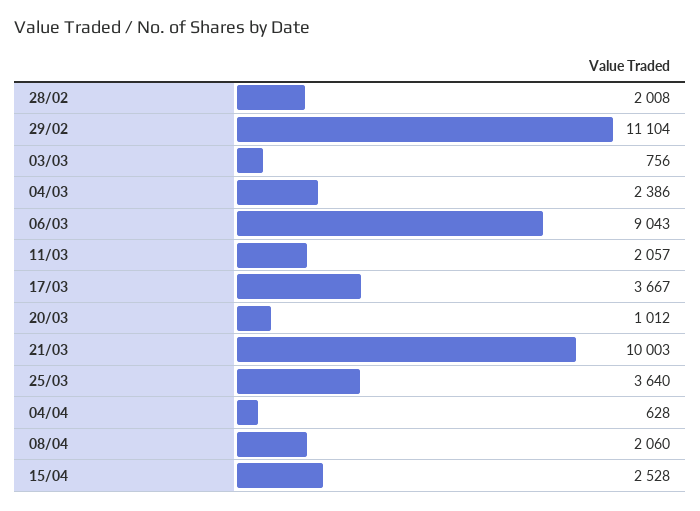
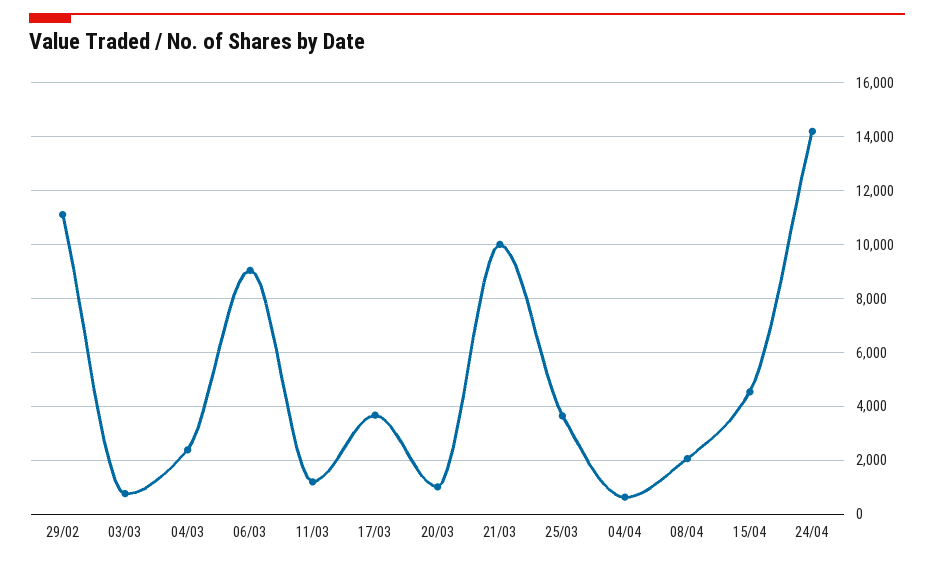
28/02: 2008 -> none
11/03: 2057 -> 1250
15/04: 2528 -> 4500
24/04: none -> 14250

